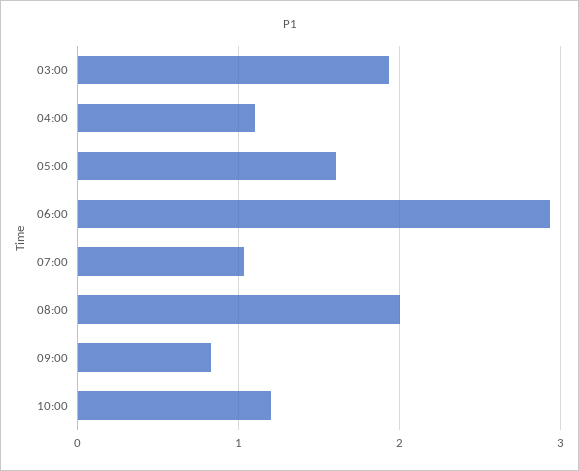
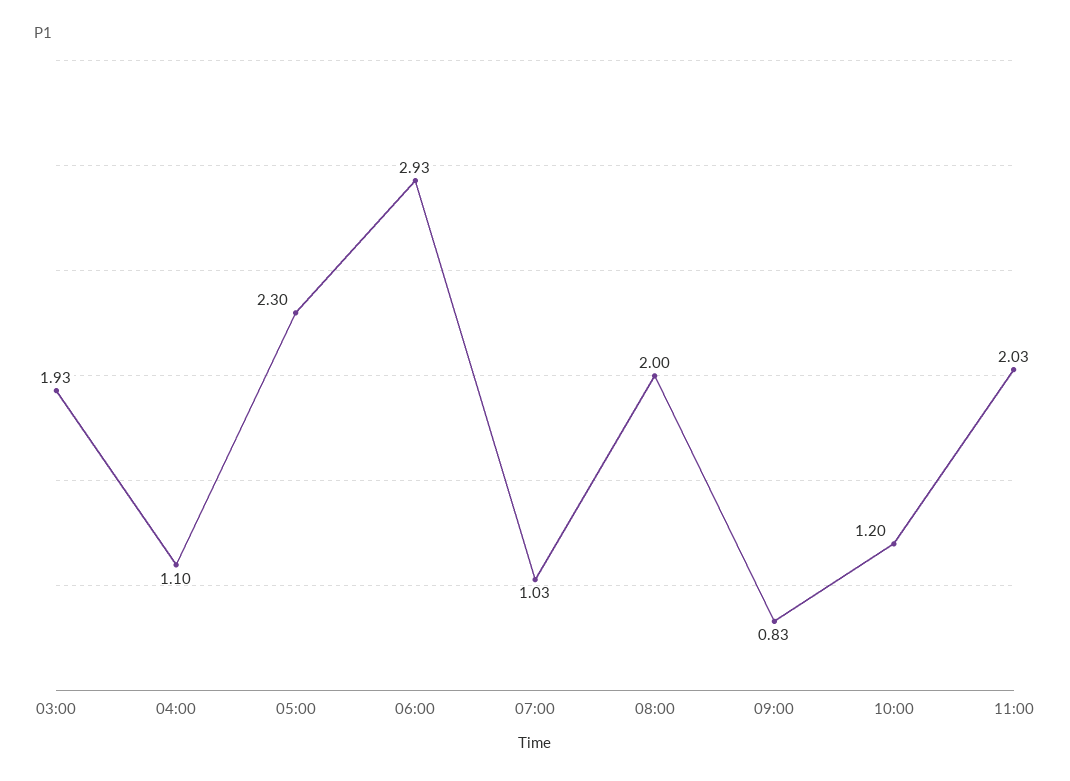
05:00: 1.6 -> 2.3
11:00: none -> 2.03

